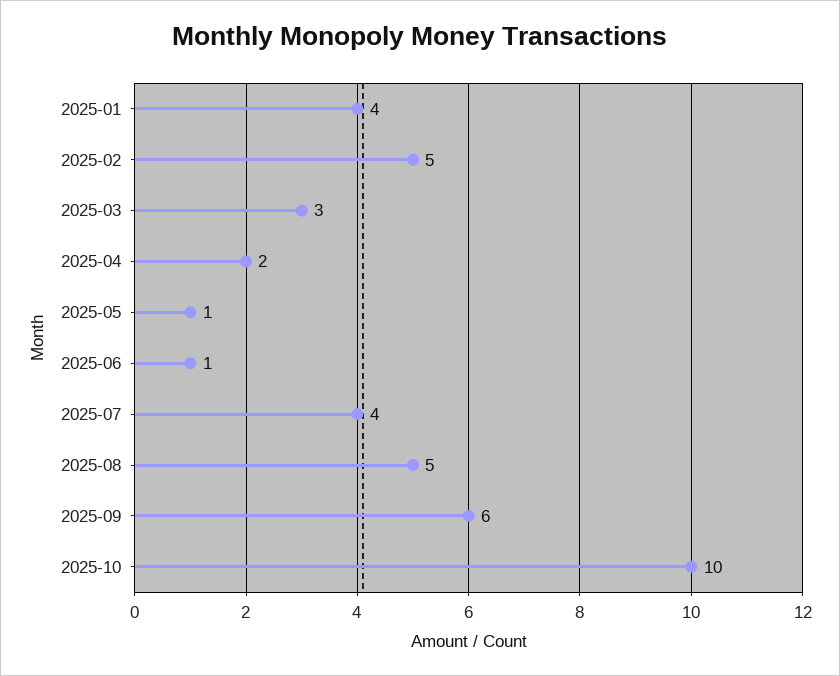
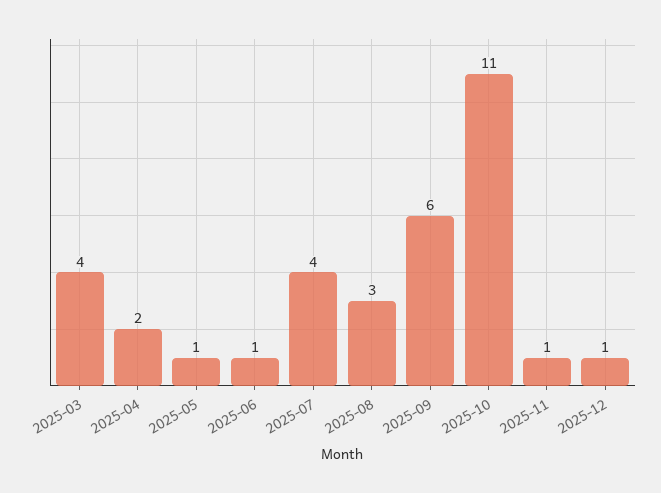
2025-01: 4 -> none
2025-02: 5 -> none
2025-03: 3 -> 4
2025-08: 5 -> 3
2025-10: 10 -> 11
2025-11: none -> 1
2025-12: none -> 1

